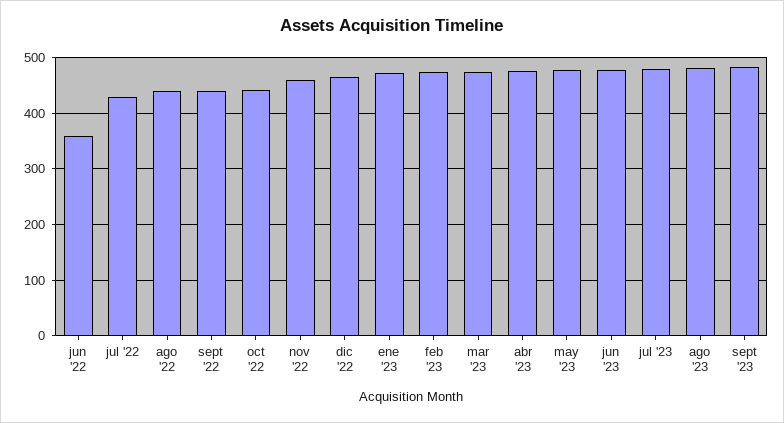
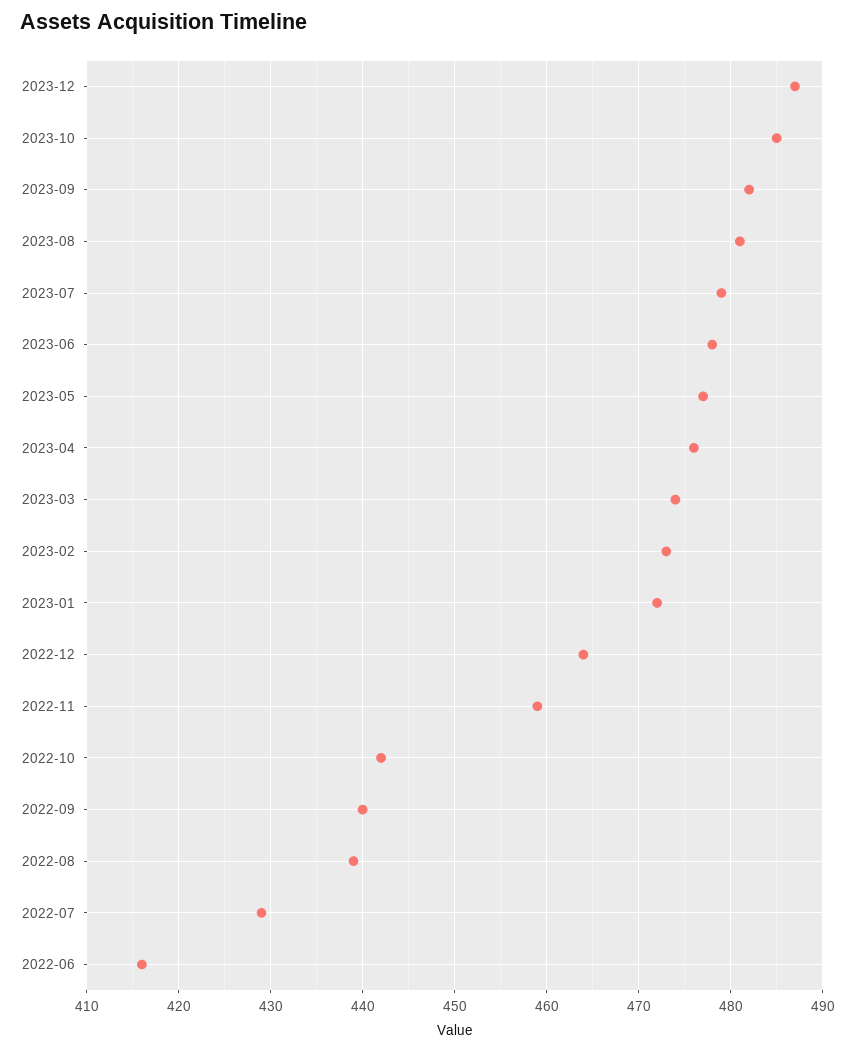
jun '22: 360 -> 416
2023-12: none -> 487
2023-10: none -> 485

